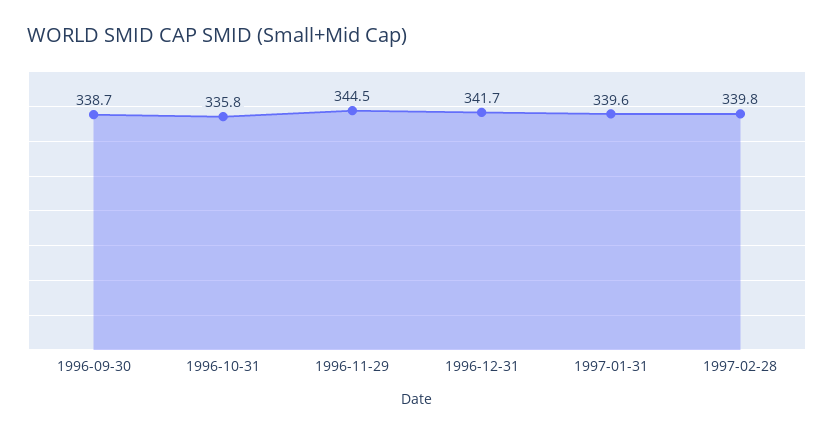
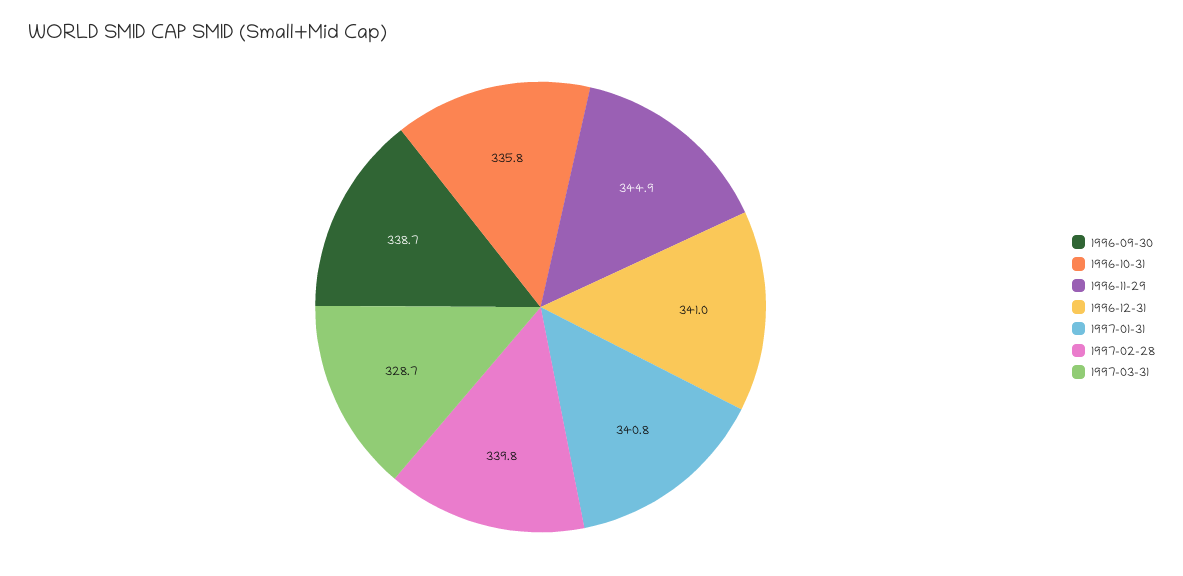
1996-11-29: 344.5 -> 344.9
1996-12-31: 341.7 -> 341
1997-01-31: 339.6 -> 340.8
1997-03-31: none -> 328.7

